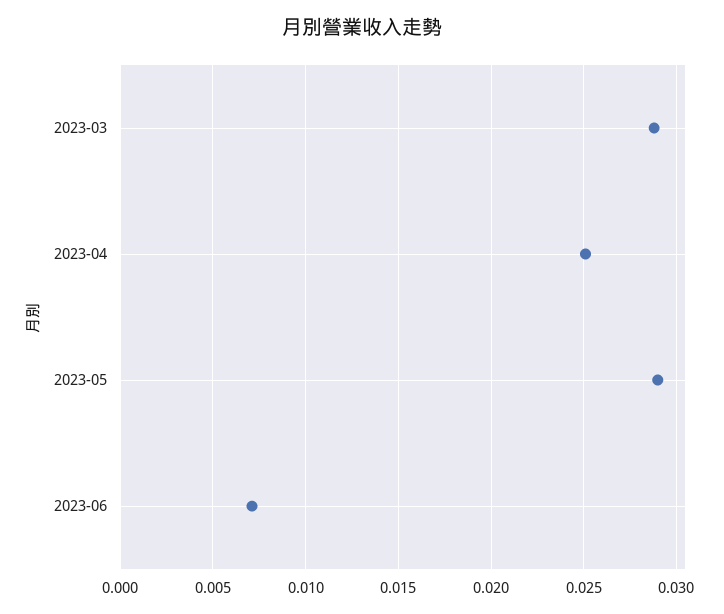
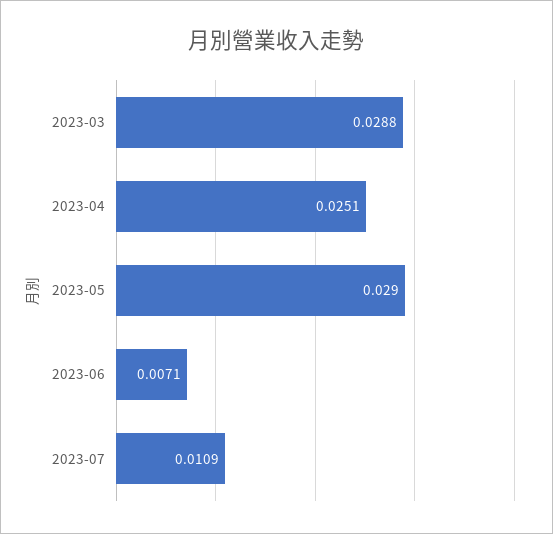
2023-07: none -> 0.0109

